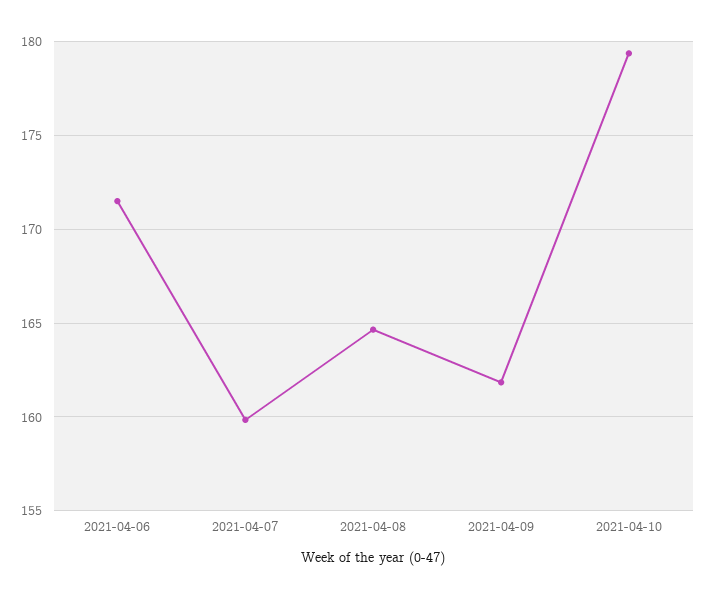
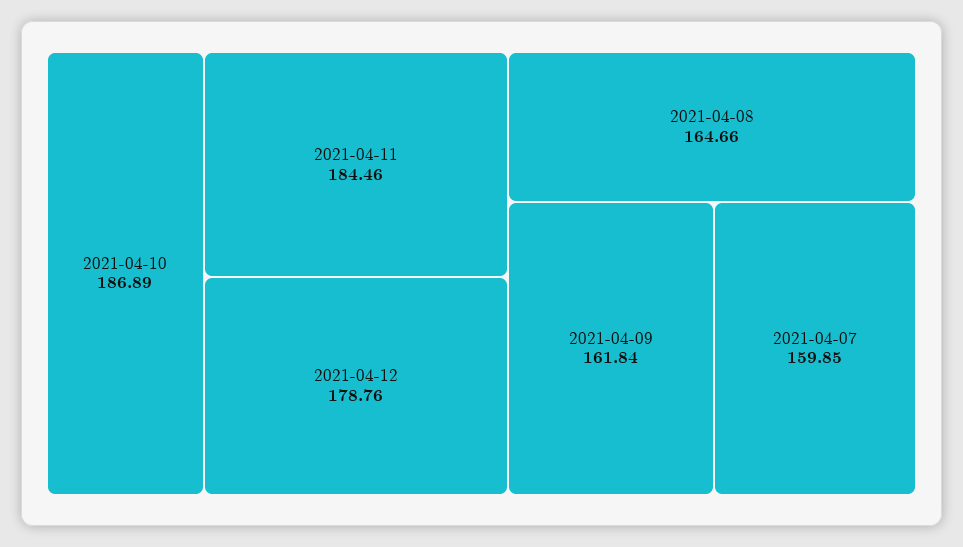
2021-04-06: 171.5 -> none
2021-04-10: 179.5 -> 186.89
2021-04-11: none -> 184.46
2021-04-12: none -> 178.76

